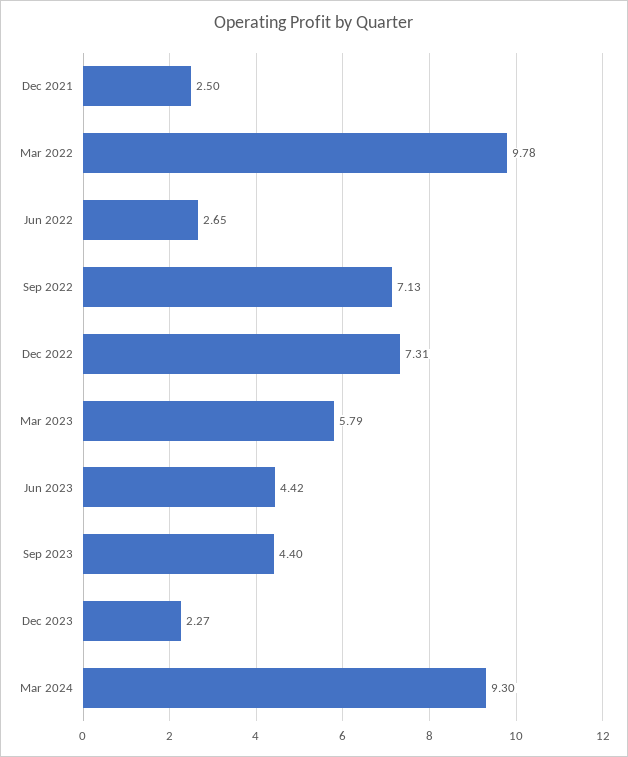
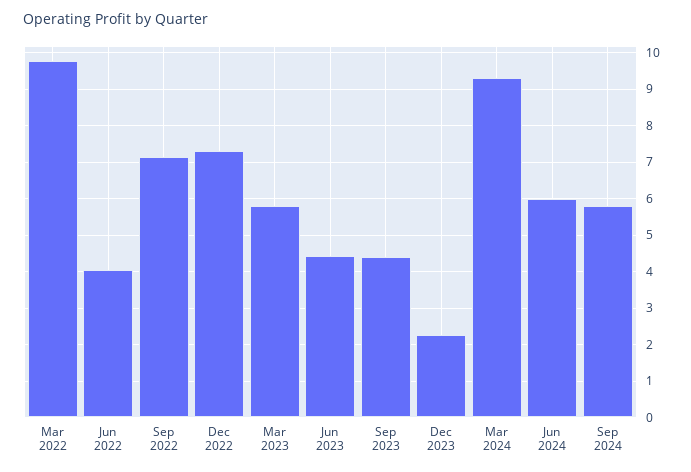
Dec 2021: 2.5 -> none
Jun 2022: 2.65 -> 4
Jun 2024: none -> 6
Sep 2024: none -> 5.8

